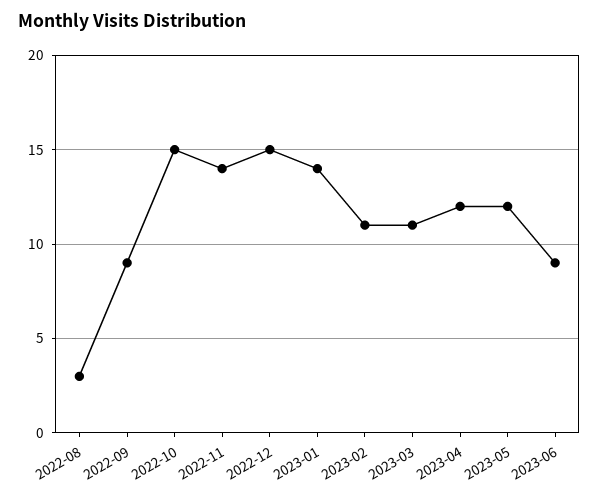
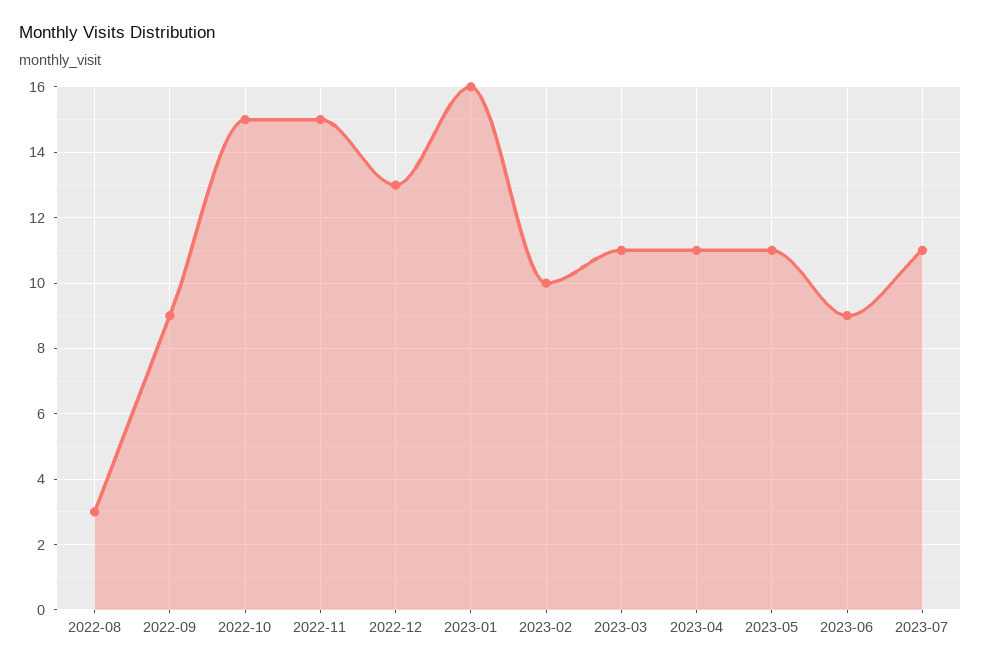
2022-11: 14 -> 15
2022-12: 15 -> 13
2023-01: 14 -> 16
2023-02: 11 -> 10
2023-04: 12 -> 11
2023-05: 12 -> 11
2023-07: none -> 11

